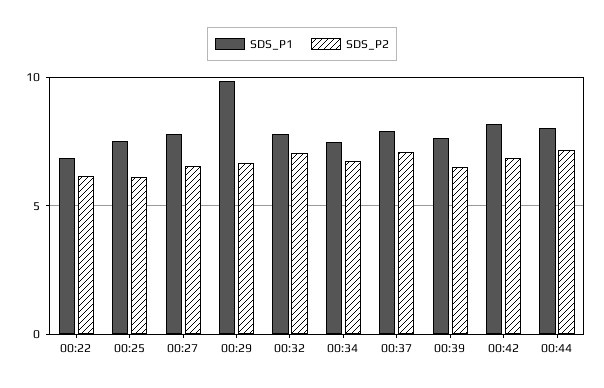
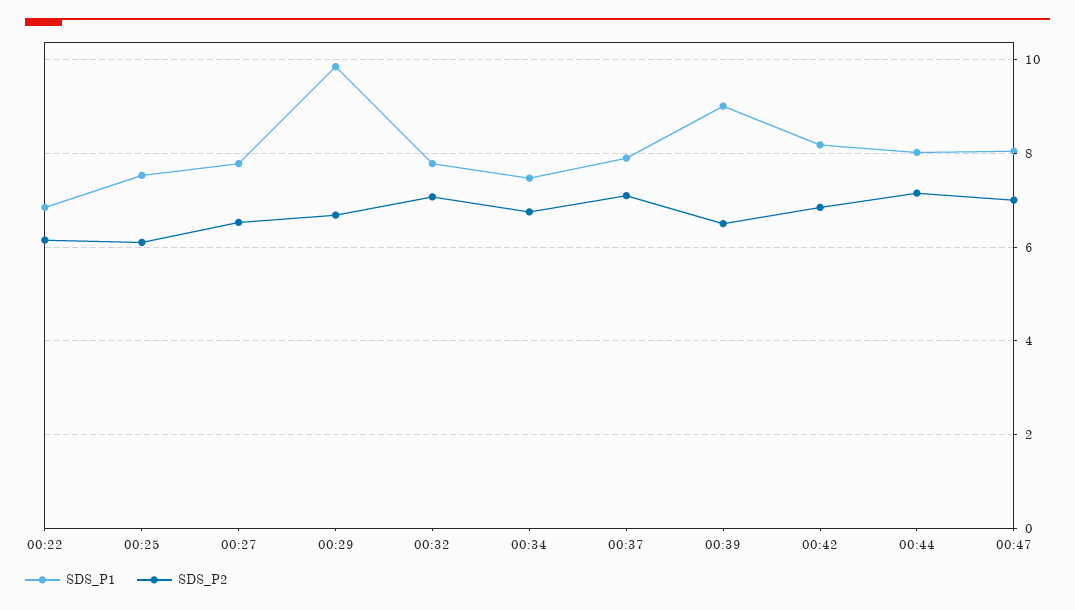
SDS_P1, 00:39: 7.5 -> 9
SDS_P1, 00:47: none -> 8
SDS_P2, 00:47: none -> 7

